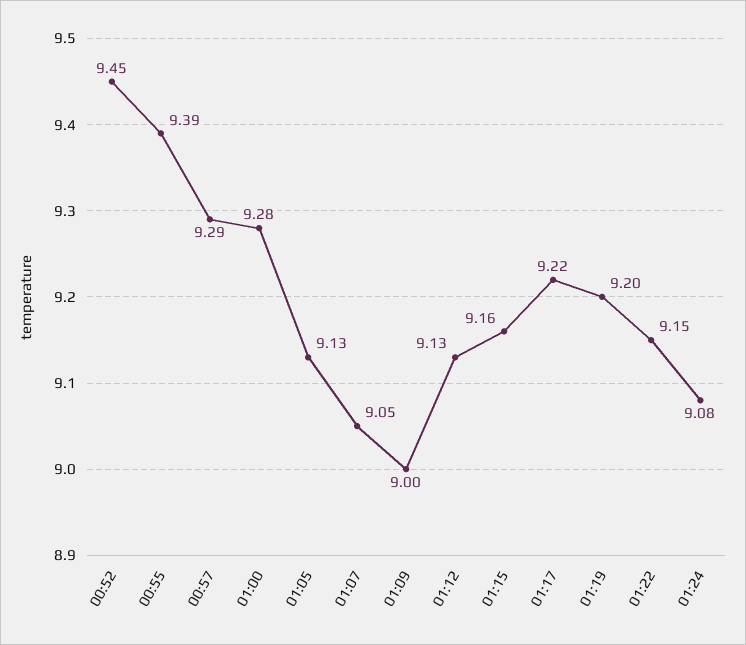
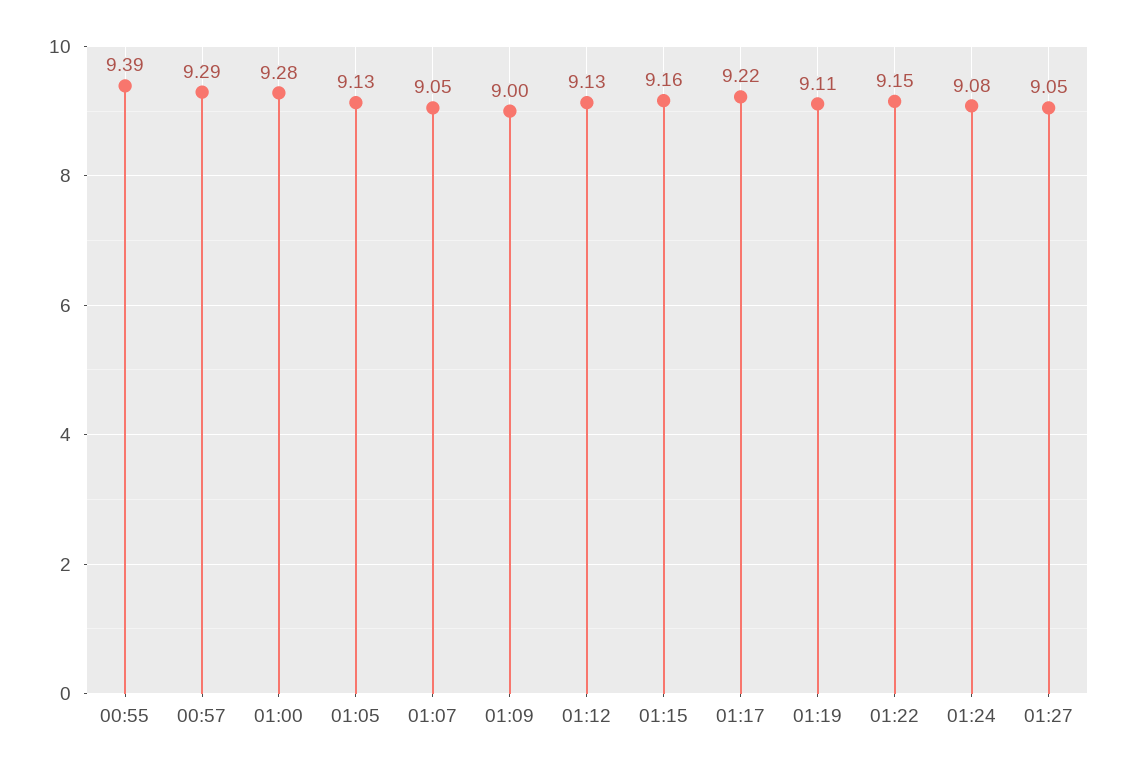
00:52: 9.45 -> none
01:19: 9.2 -> 9.11
01:27: none -> 9.05

